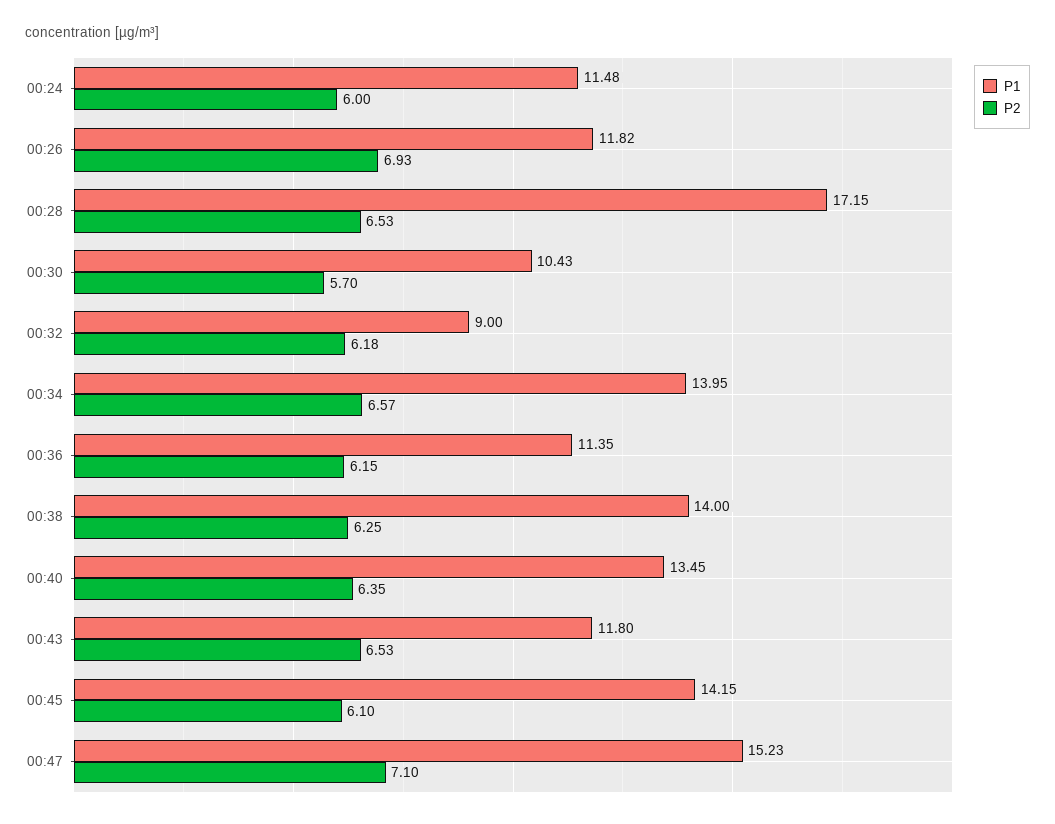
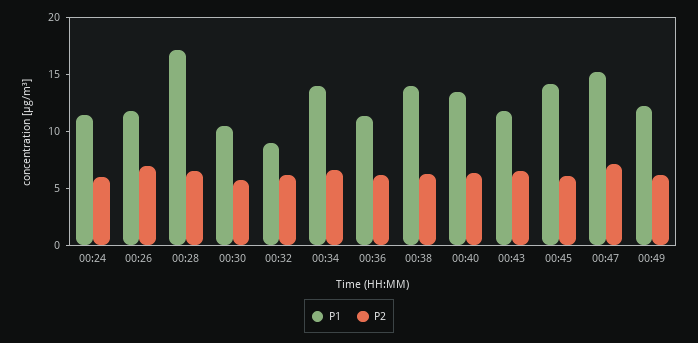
P1, 00:49: none -> 12
P2, 00:49: none -> 6

